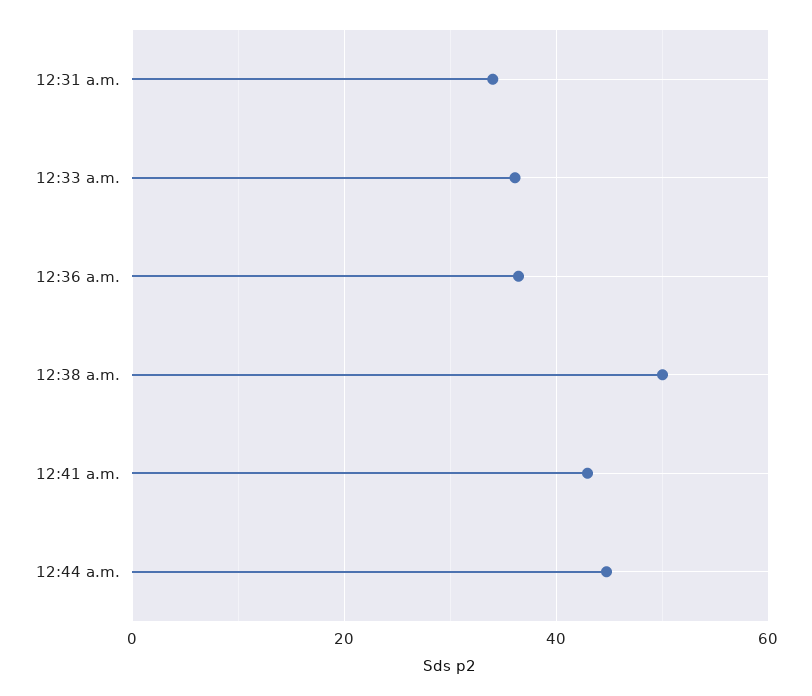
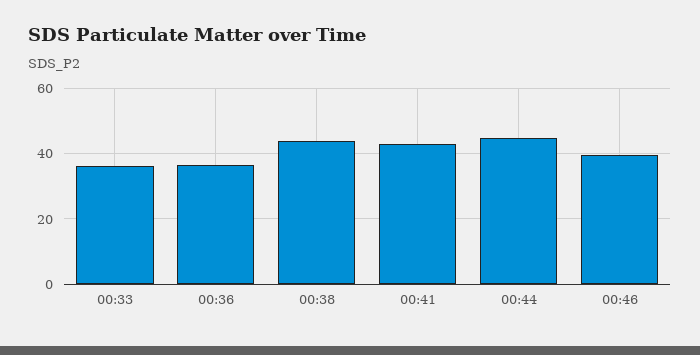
12:31 a.m.: 34 -> none
12:38 a.m.: 50 -> 44
00:46: none -> 40

